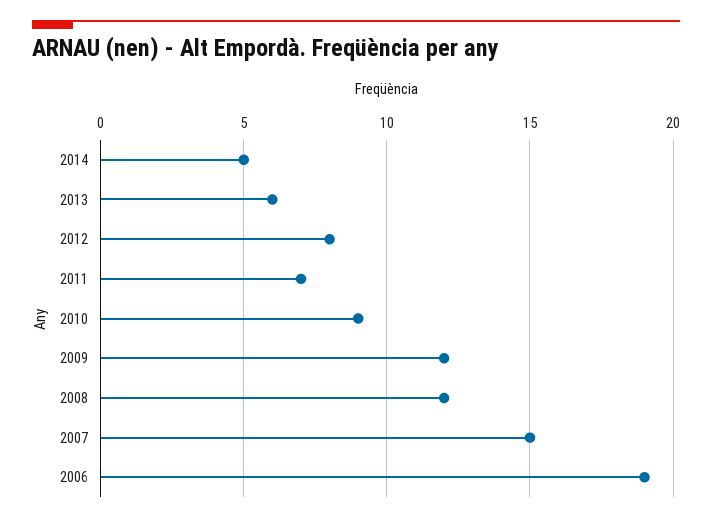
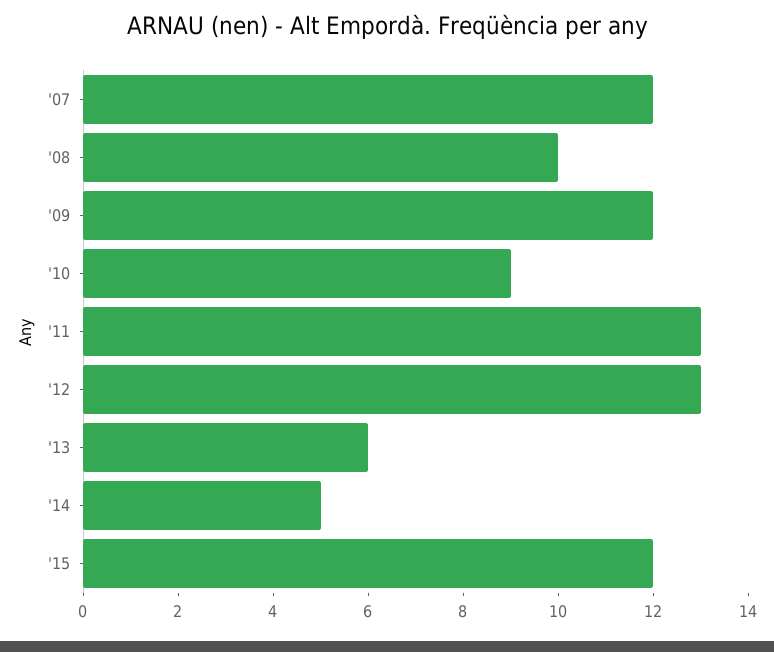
2012: 8 -> 13
2011: 7 -> 13
2008: 12 -> 10
2007: 15 -> 12
2006: 19 -> none
'15: none -> 12

